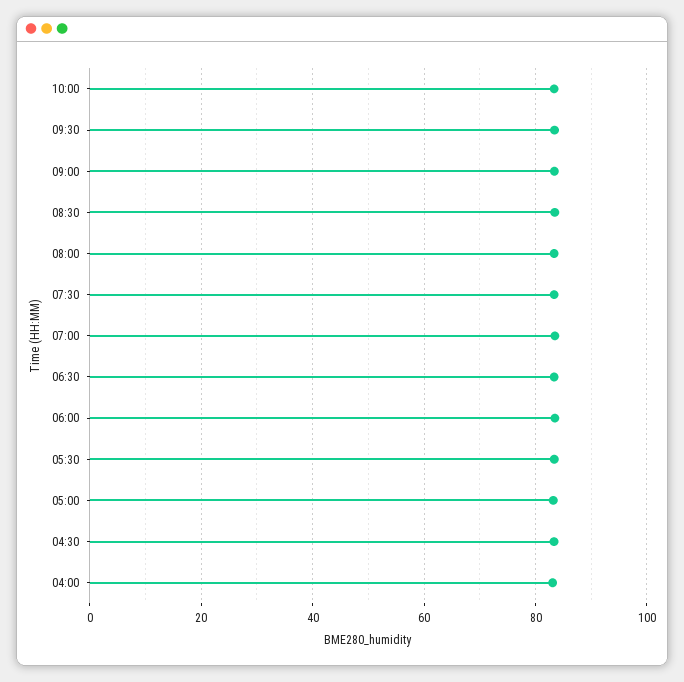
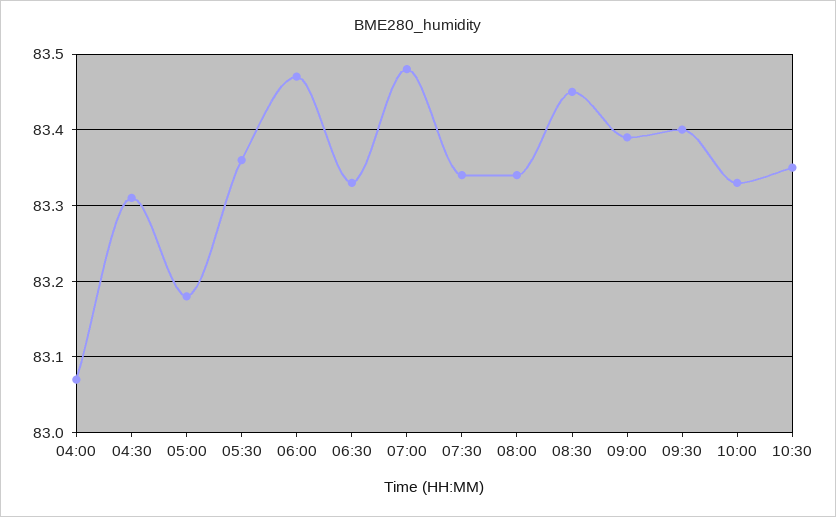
10:30: none -> 83.35

